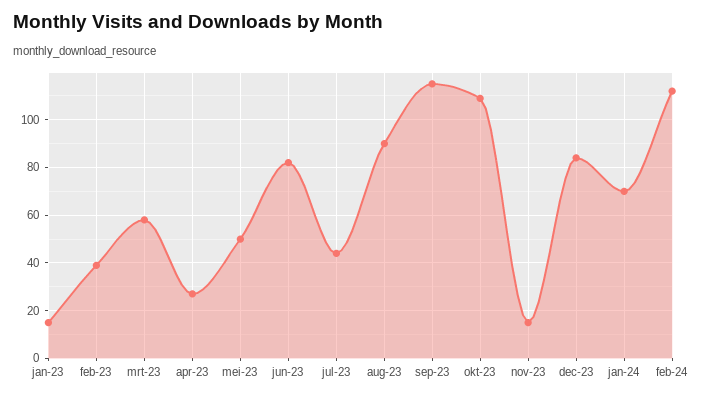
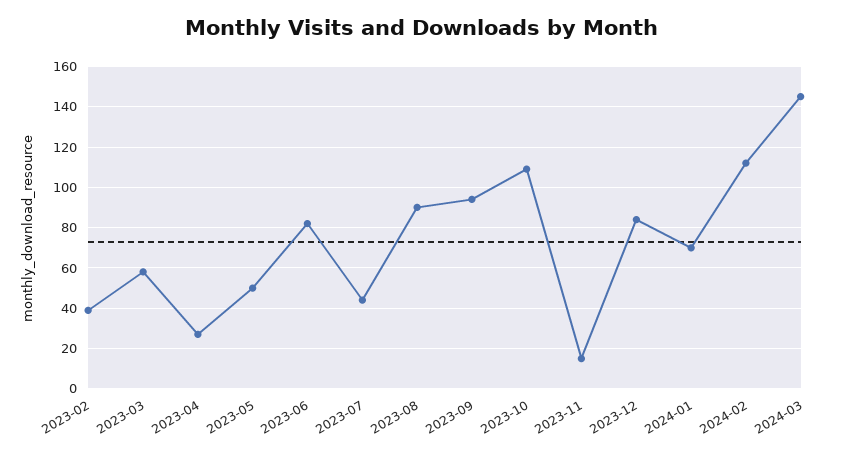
jan-23: 15 -> none
sep-23: 115 -> 95
2024-03: none -> 145

